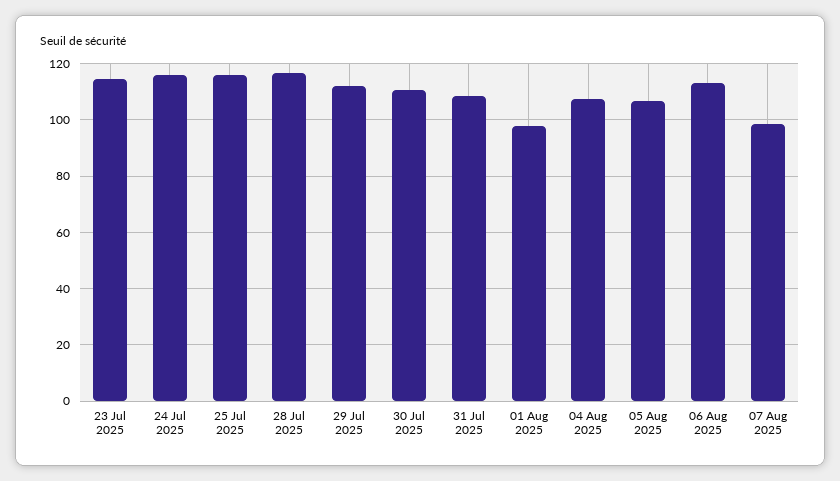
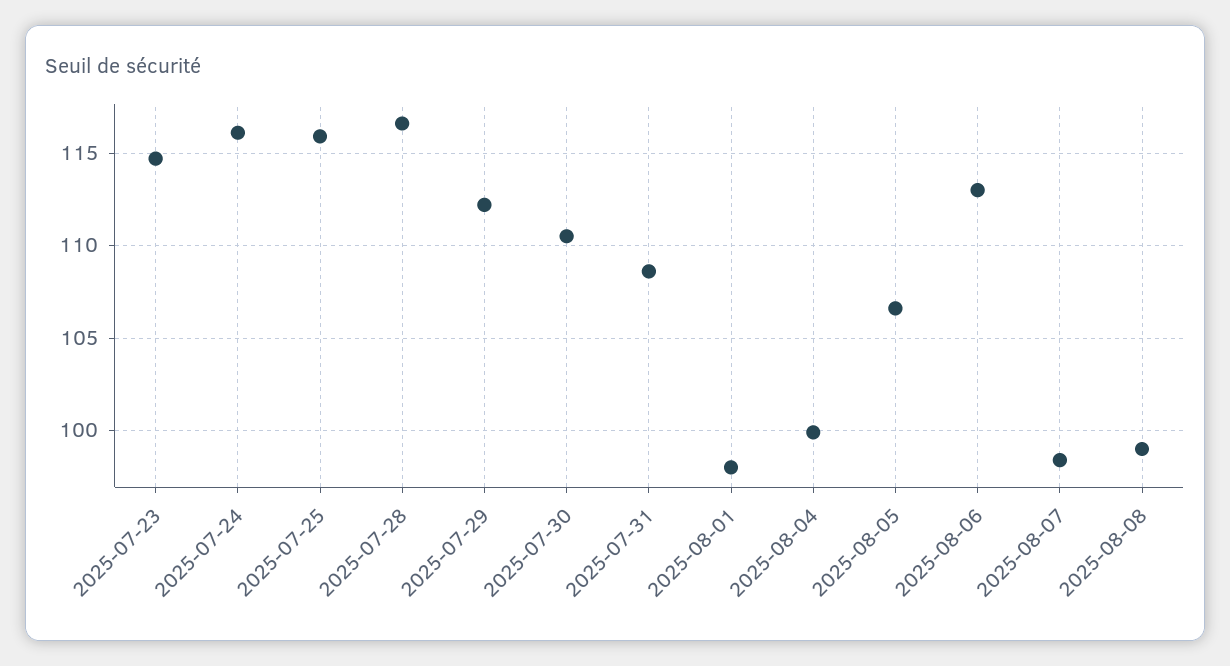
04 Aug 2025: 107.5 -> 100
2025-08-08: none -> 99

